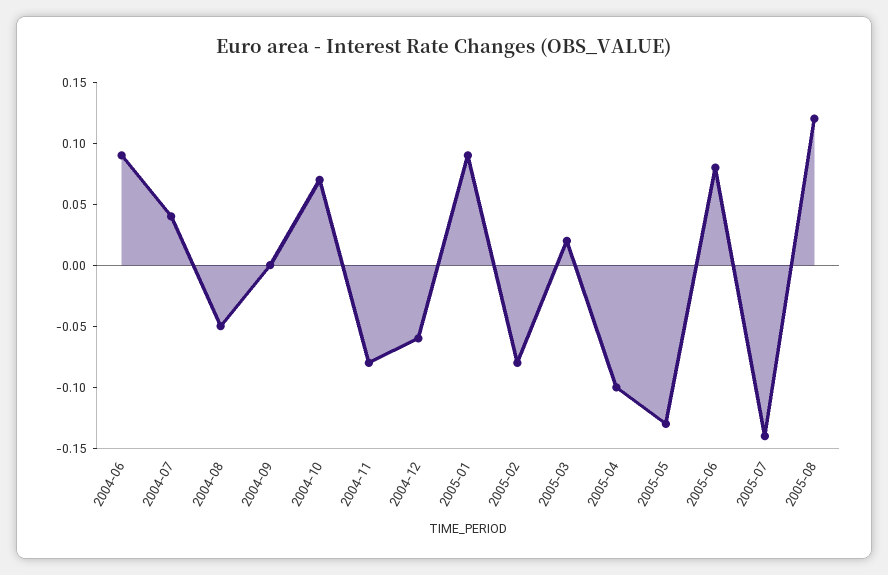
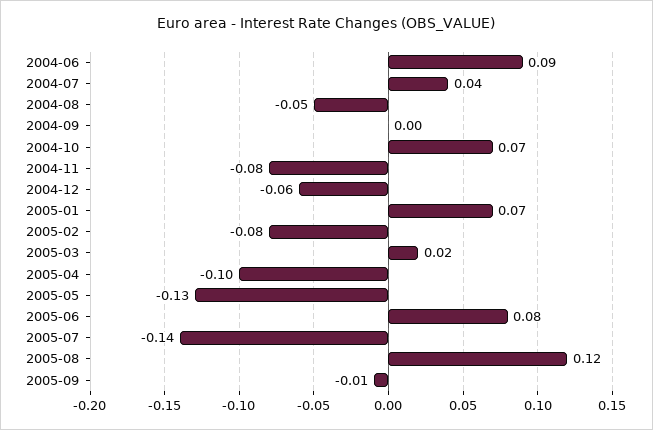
2005-01: 0.09 -> 0.07
2005-09: none -> -0.01

